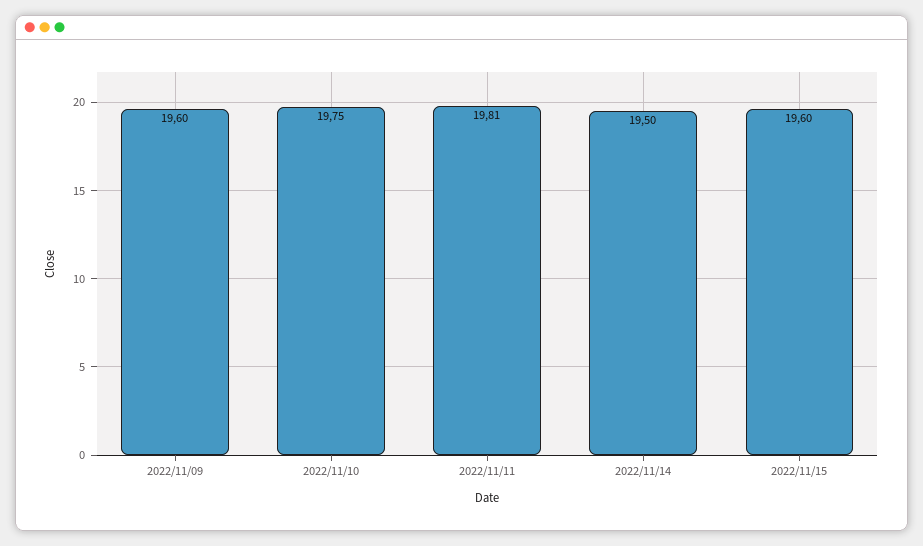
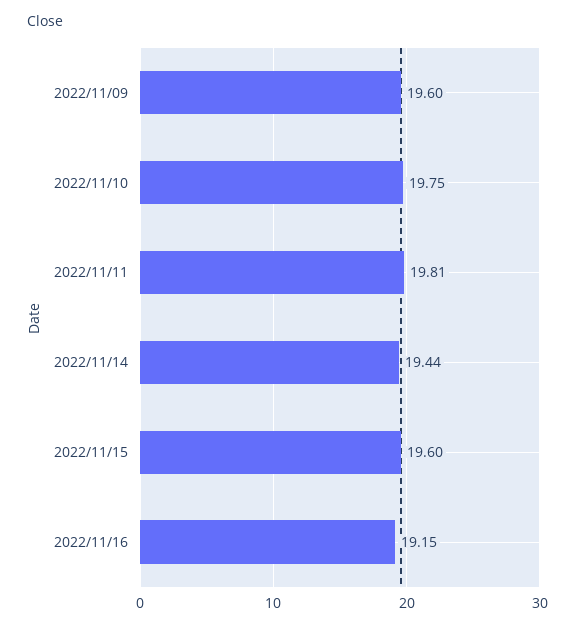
2022/11/14: 19.5 -> 19.44
2022/11/16: none -> 19.15

